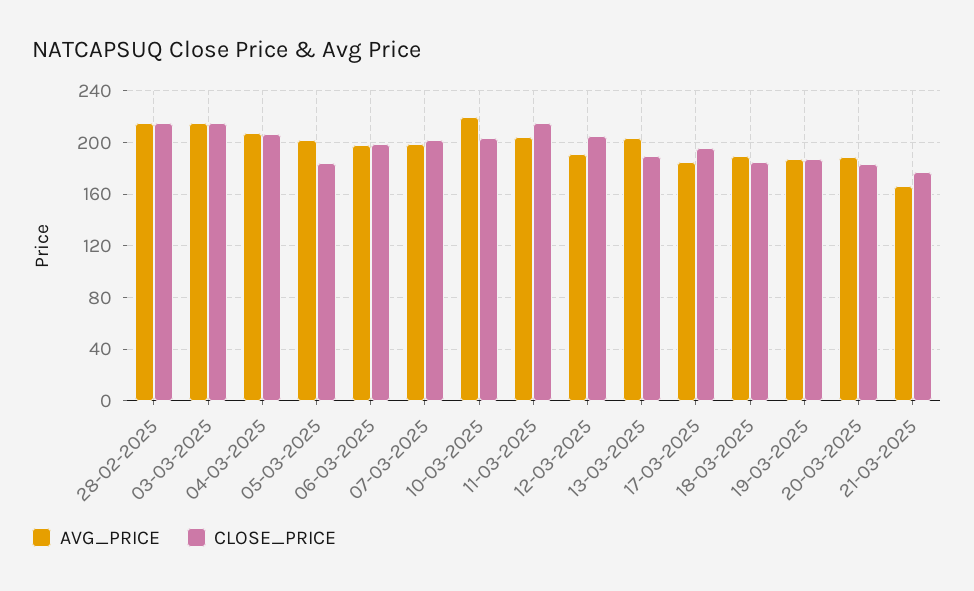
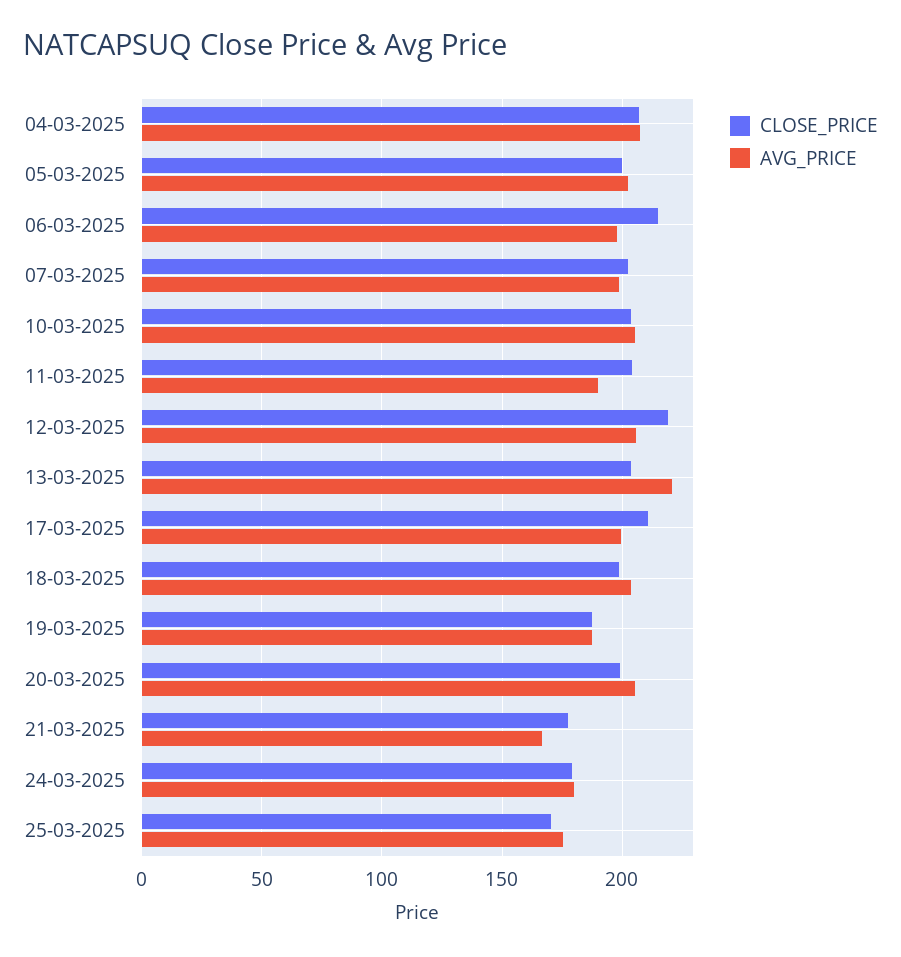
AVG_PRICE, 28-02-2025: 215 -> none
CLOSE_PRICE, 28-02-2025: 215 -> none
AVG_PRICE, 03-03-2025: 215 -> none
CLOSE_PRICE, 03-03-2025: 215 -> none
CLOSE_PRICE, 05-03-2025: 185 -> 200
CLOSE_PRICE, 06-03-2025: 200 -> 215
AVG_PRICE, 10-03-2025: 220 -> 205
AVG_PRICE, 11-03-2025: 205 -> 190
CLOSE_PRICE, 11-03-2025: 215 -> 205
AVG_PRICE, 12-03-2025: 190 -> 205
CLOSE_PRICE, 12-03-2025: 205 -> 220
AVG_PRICE, 13-03-2025: 205 -> 220
CLOSE_PRICE, 13-03-2025: 190 -> 205
AVG_PRICE, 17-03-2025: 185 -> 200
CLOSE_PRICE, 17-03-2025: 195 -> 210
AVG_PRICE, 18-03-2025: 190 -> 205
CLOSE_PRICE, 18-03-2025: 185 -> 200
AVG_PRICE, 20-03-2025: 190 -> 205
CLOSE_PRICE, 20-03-2025: 185 -> 200
CLOSE_PRICE, 24-03-2025: none -> 180
AVG_PRICE, 24-03-2025: none -> 180
CLOSE_PRICE, 25-03-2025: none -> 170
AVG_PRICE, 25-03-2025: none -> 175

